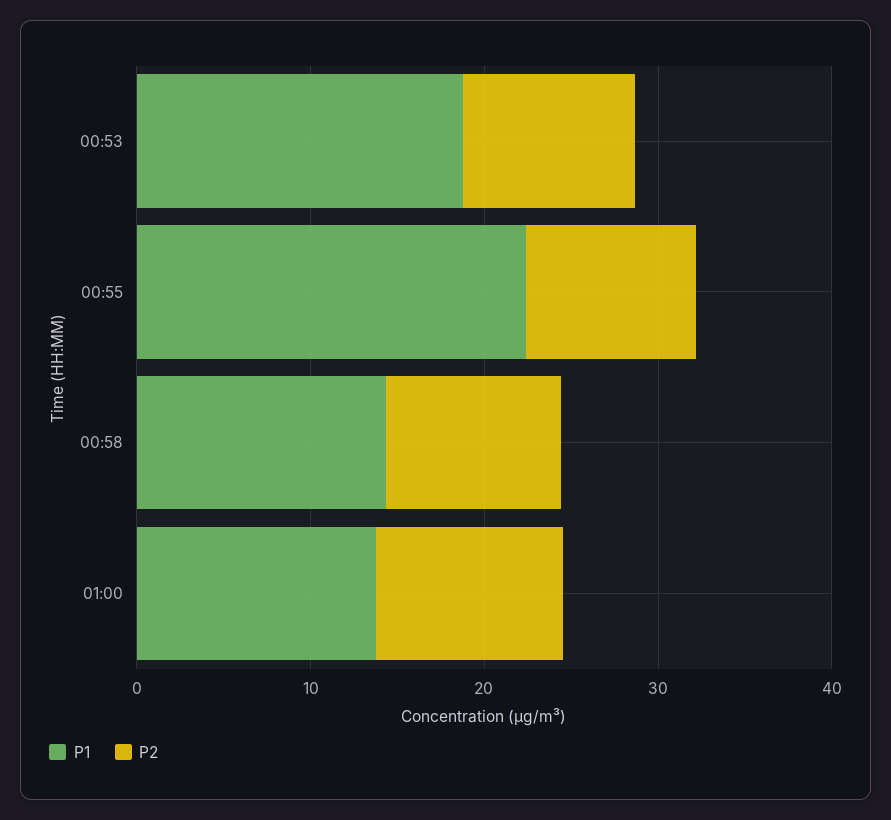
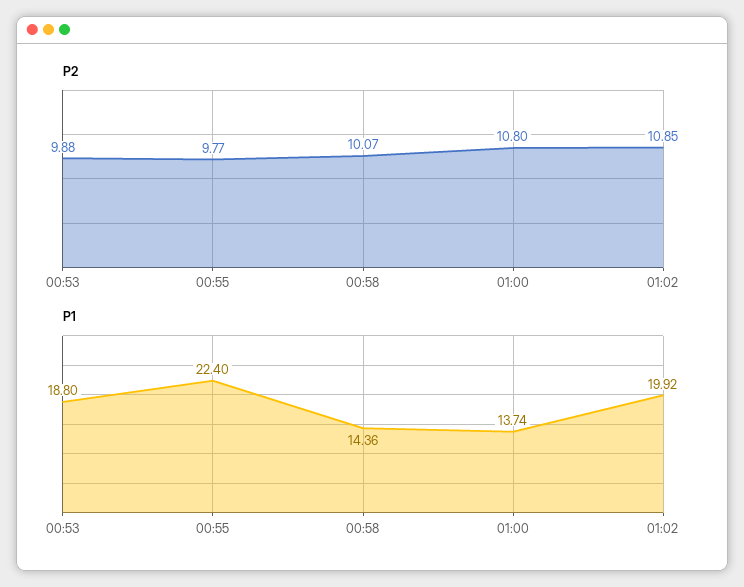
P2, 01:02: none -> 10.85
P1, 01:02: none -> 19.92

